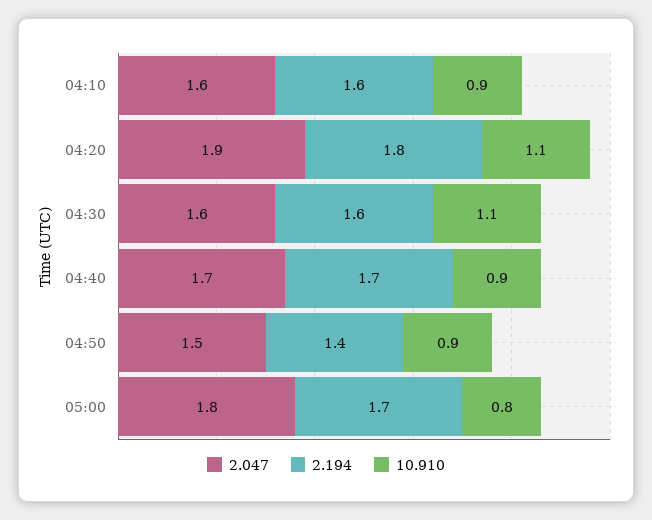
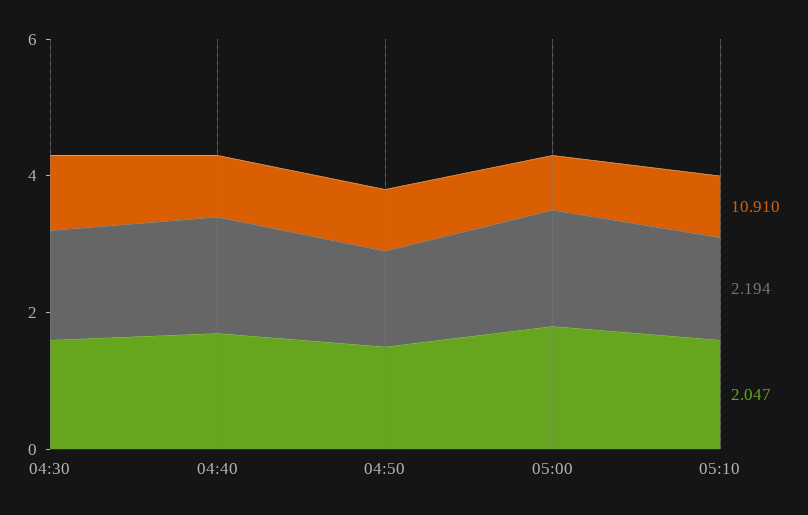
2.047, 04:10: 1.6 -> none
2.194, 04:10: 1.6 -> none
10.910, 04:10: 0.9 -> none
2.047, 04:20: 1.9 -> none
2.194, 04:20: 1.8 -> none
10.910, 04:20: 1.1 -> none
10.910, 05:10: none -> 1
2.194, 05:10: none -> 1.5
2.047, 05:10: none -> 1.5

